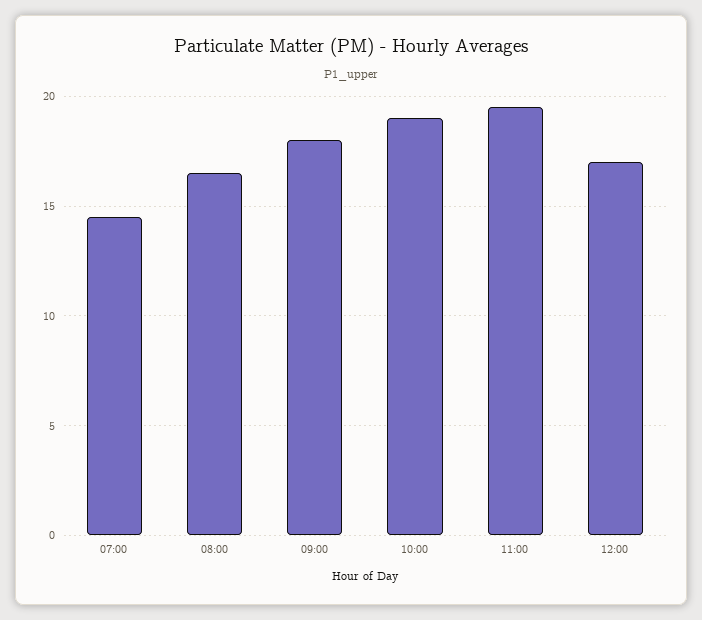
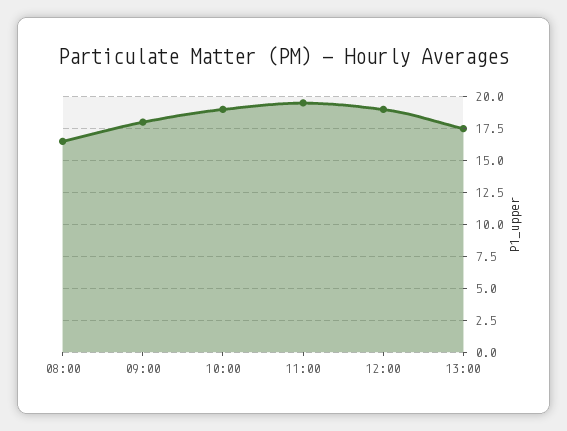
07:00: 14.5 -> none
12:00: 17 -> 19
13:00: none -> 17.5

